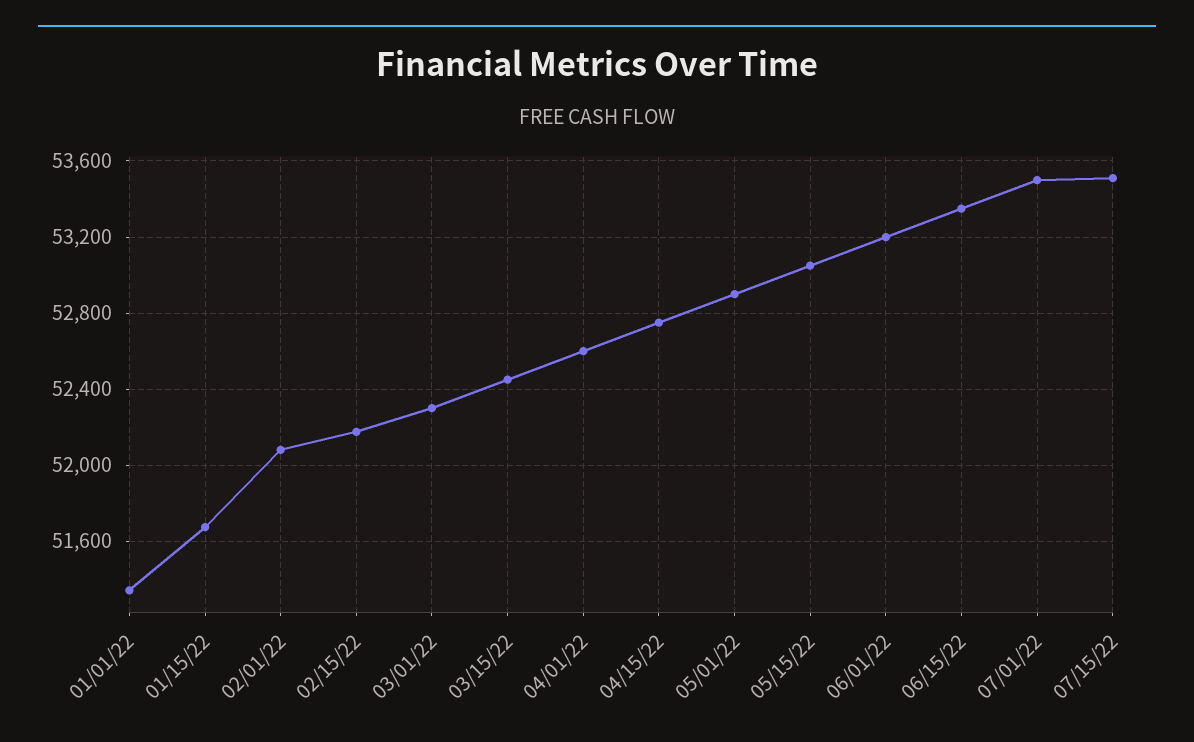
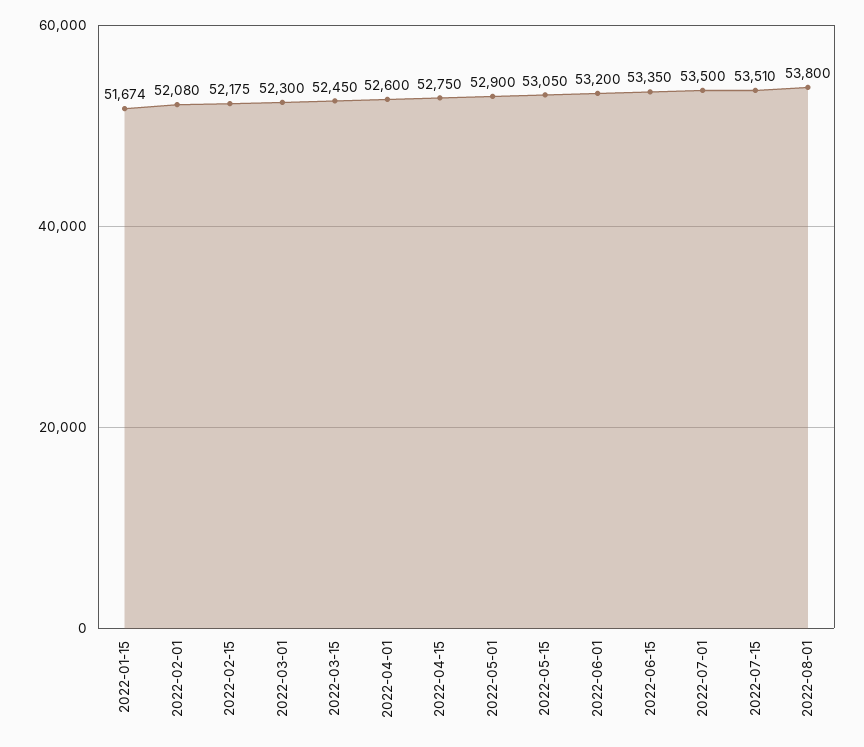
01/01/22: 51350 -> none
2022-08-01: none -> 53800

